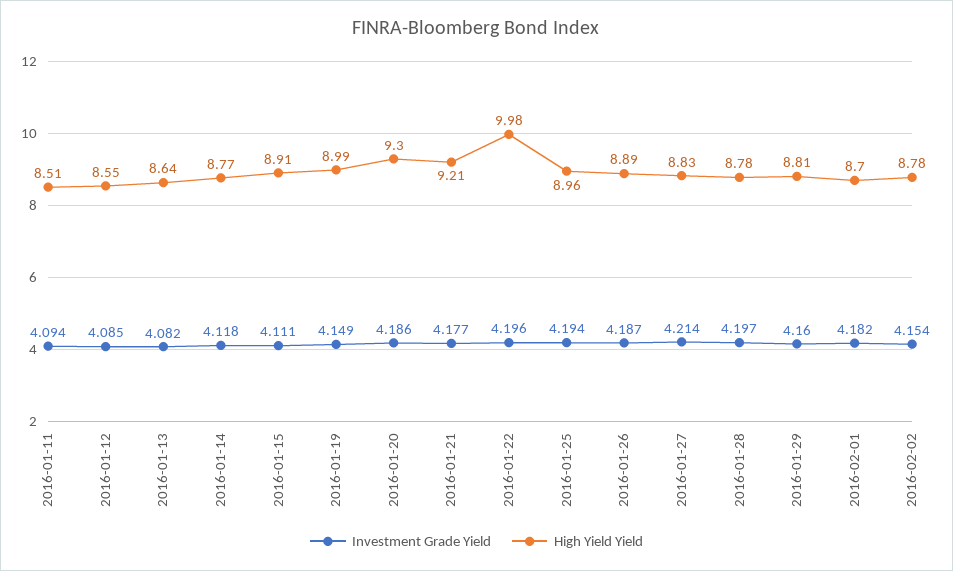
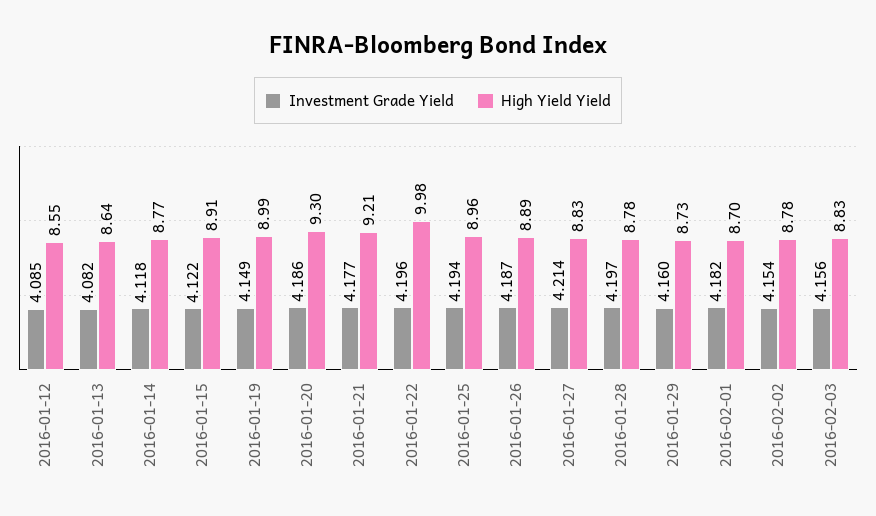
Investment Grade Yield, 2016-01-11: 4.094 -> none
High Yield Yield, 2016-01-11: 8.51 -> none
Investment Grade Yield, 2016-01-15: 4.111 -> 4.122
High Yield Yield, 2016-01-29: 8.81 -> 8.73
Investment Grade Yield, 2016-02-03: none -> 4.156
High Yield Yield, 2016-02-03: none -> 8.83

